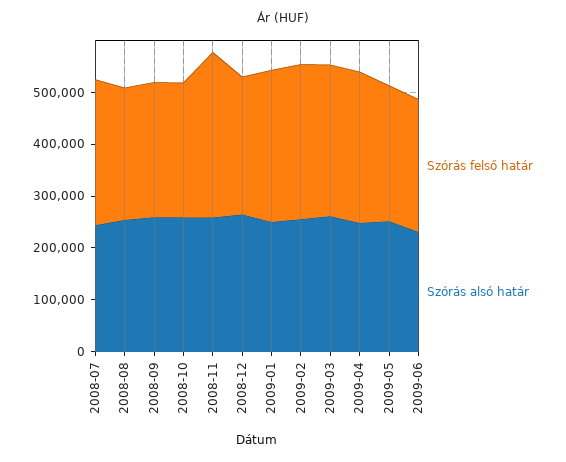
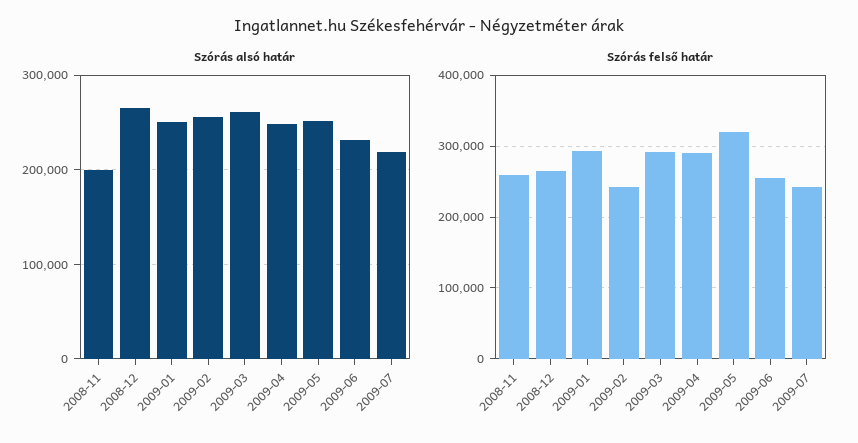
Szórás felső határ, 2008-07: 280000 -> none
Szórás alsó határ, 2008-07: 240000 -> none
Szórás felső határ, 2008-08: 260000 -> none
Szórás alsó határ, 2008-08: 260000 -> none
Szórás felső határ, 2008-09: 260000 -> none
Szórás alsó határ, 2008-09: 260000 -> none
Szórás felső határ, 2008-10: 260000 -> none
Szórás alsó határ, 2008-10: 260000 -> none
Szórás felső határ, 2008-11: 320000 -> 260000
Szórás alsó határ, 2008-11: 260000 -> 200000
Szórás felső határ, 2009-02: 300000 -> 240000
Szórás felső határ, 2009-05: 260000 -> 320000
Szórás alsó határ, 2009-07: none -> 220000
Szórás felső határ, 2009-07: none -> 240000

